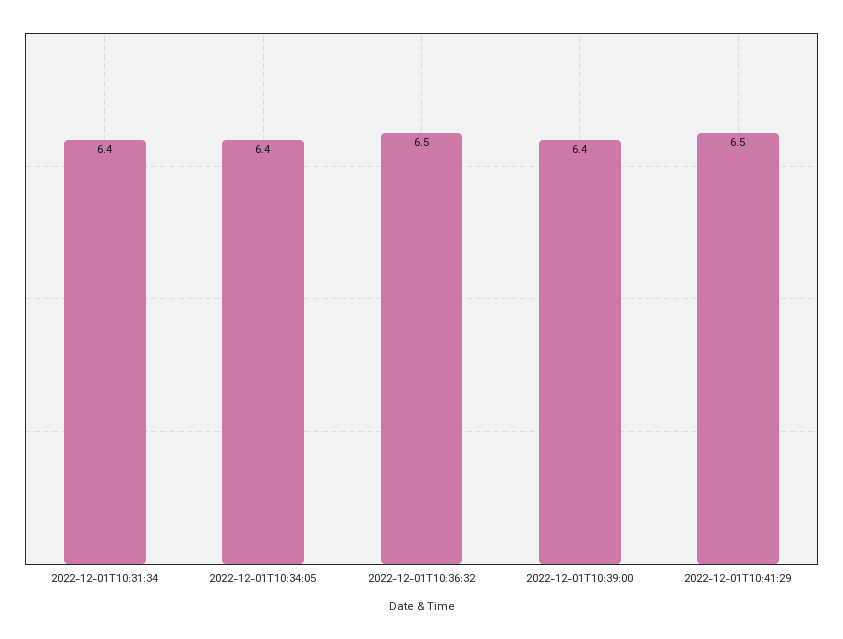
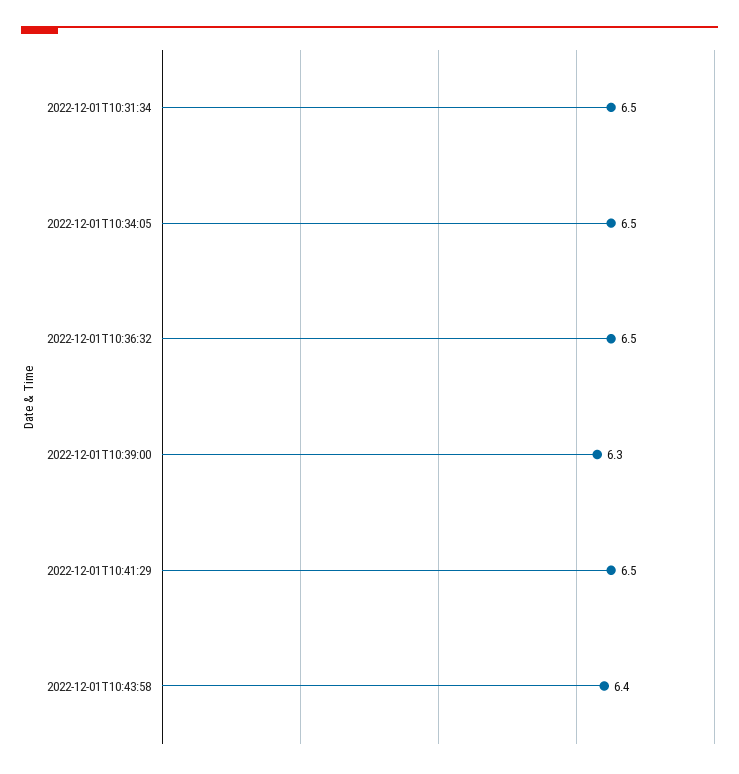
2022-12-01T10:31:34: 6.4 -> 6.5
2022-12-01T10:34:05: 6.4 -> 6.5
2022-12-01T10:39:00: 6.4 -> 6.3
2022-12-01T10:43:58: none -> 6.4

